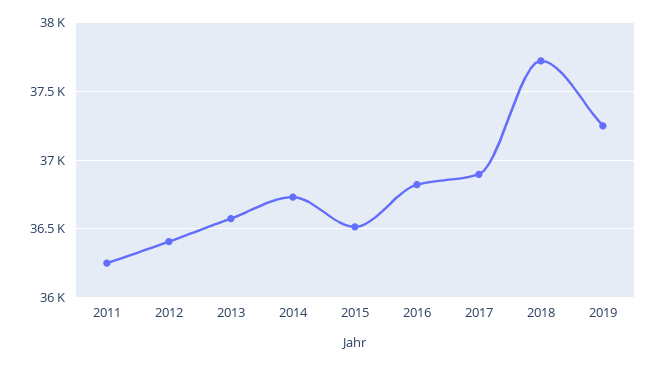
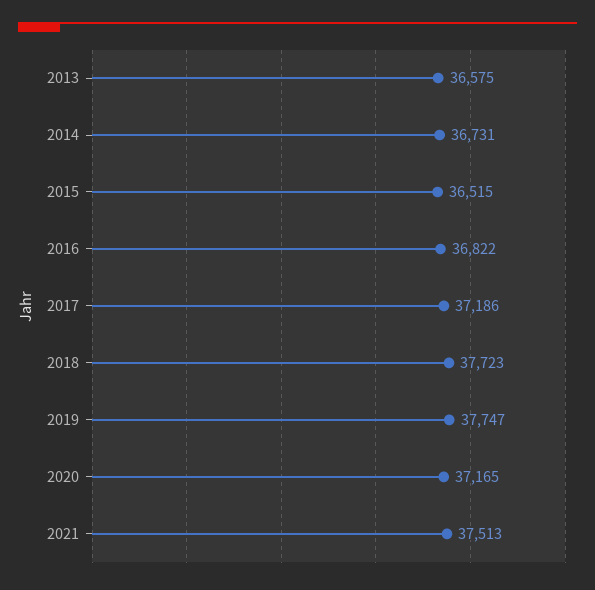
2011: 36250 -> none
2012: 36400 -> none
2017: 36900 -> 37186
2019: 37250 -> 37747
2020: none -> 37165
2021: none -> 37513

